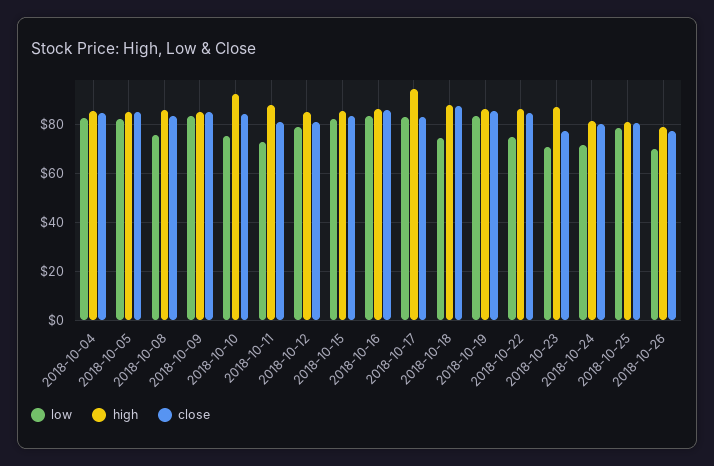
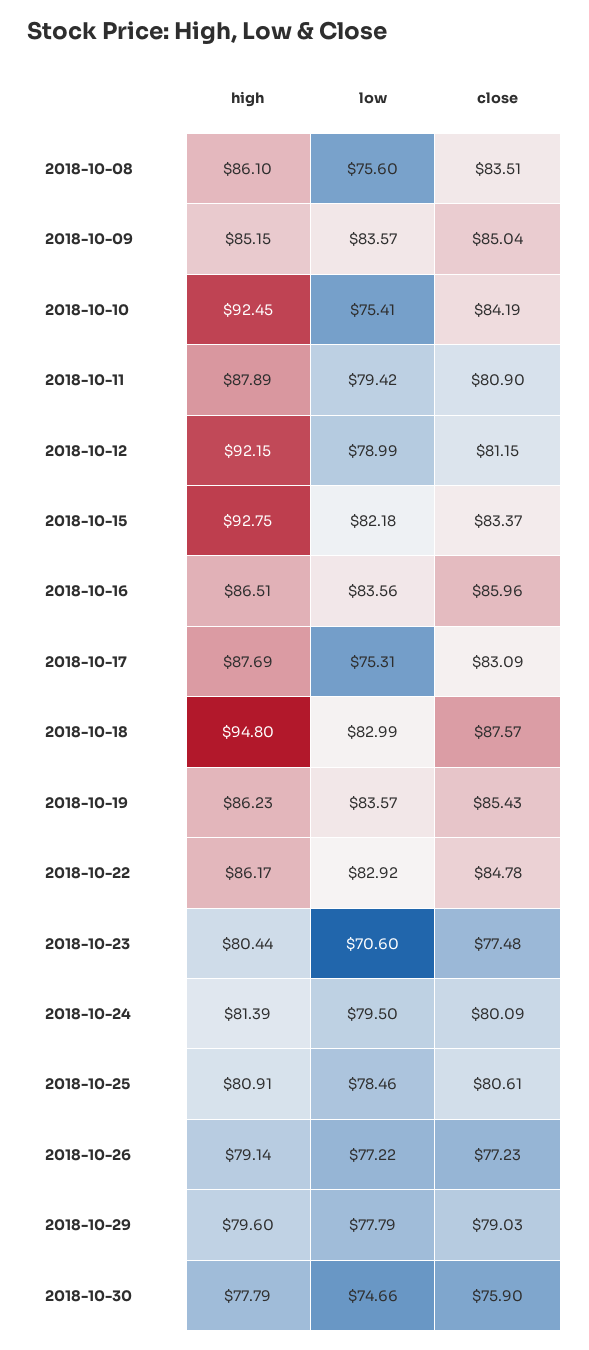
low, 2018-10-04: 82.5 -> none
high, 2018-10-04: 85 -> none
close, 2018-10-04: 85 -> none
low, 2018-10-05: 82.5 -> none
high, 2018-10-05: 85 -> none
close, 2018-10-05: 85 -> none
low, 2018-10-11: 72.5 -> 79.42
high, 2018-10-12: 85 -> 92.15
high, 2018-10-15: 85 -> 92.75
low, 2018-10-17: 82.5 -> 75.31
high, 2018-10-17: 95 -> 87.69
low, 2018-10-18: 75 -> 82.99
high, 2018-10-18: 87.5 -> 94.8
low, 2018-10-22: 75 -> 82.92
high, 2018-10-23: 87.5 -> 80.44
low, 2018-10-24: 72.5 -> 79.5
low, 2018-10-26: 70 -> 77.22
high, 2018-10-29: none -> 79.6
low, 2018-10-29: none -> 77.79
close, 2018-10-29: none -> 79.03
high, 2018-10-30: none -> 77.79
low, 2018-10-30: none -> 74.66
close, 2018-10-30: none -> 75.9

